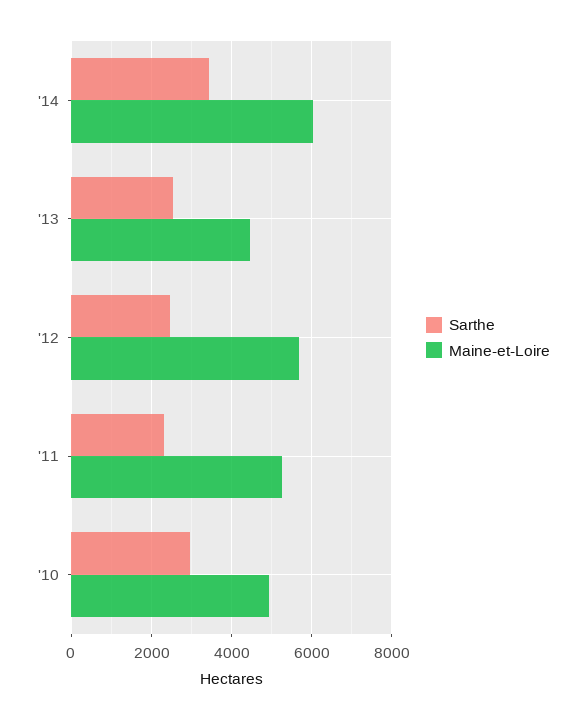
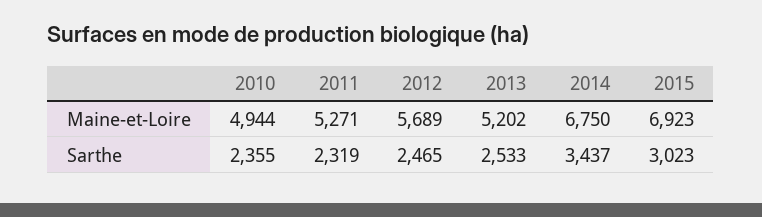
Maine-et-Loire, '14: 6000 -> 6750
Maine-et-Loire, '13: 4400 -> 5202
Sarthe, '10: 3000 -> 2355
Maine-et-Loire, 2015: none -> 6923
Sarthe, 2015: none -> 3023

